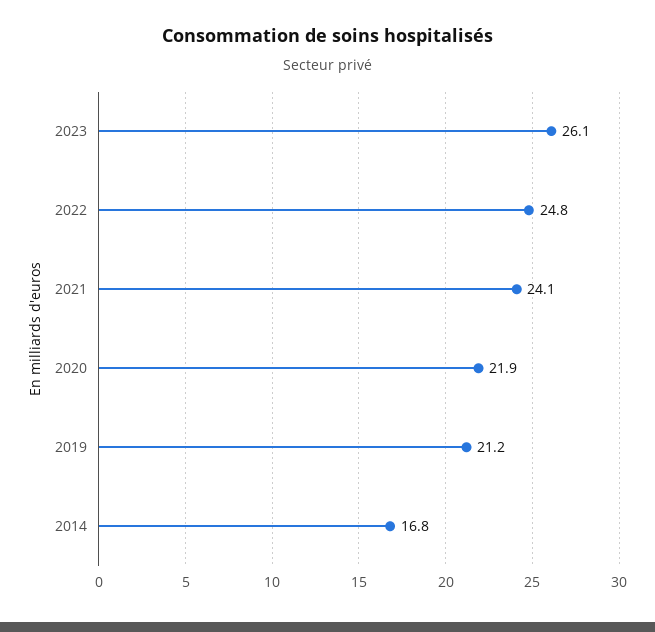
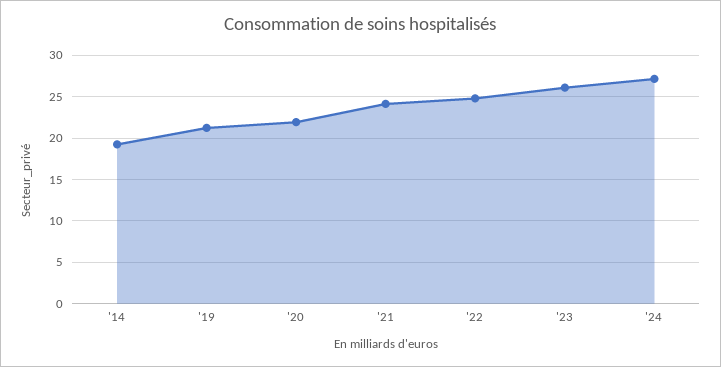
2014: 16.8 -> 19
'24: none -> 27

